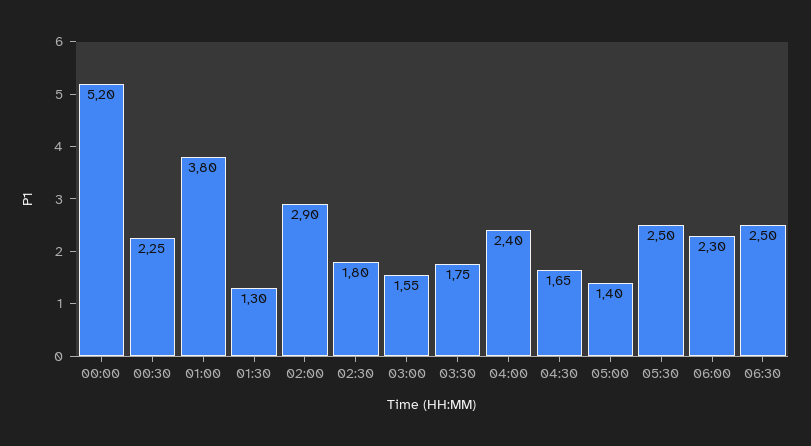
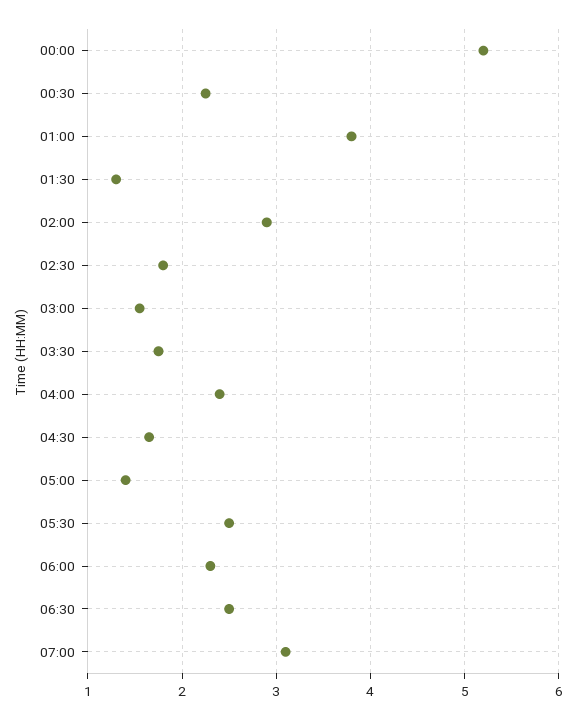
07:00: none -> 3.1

